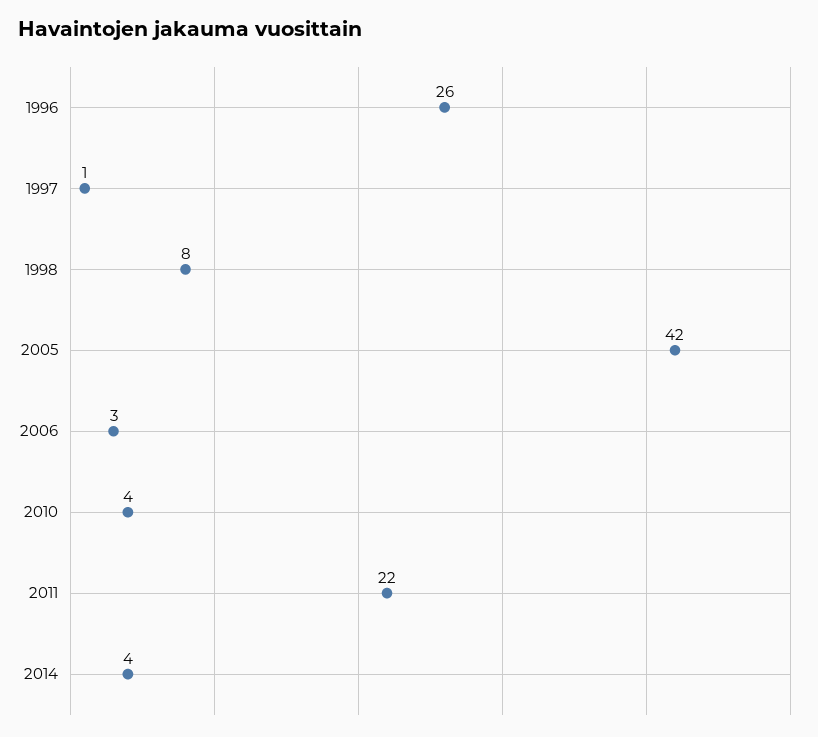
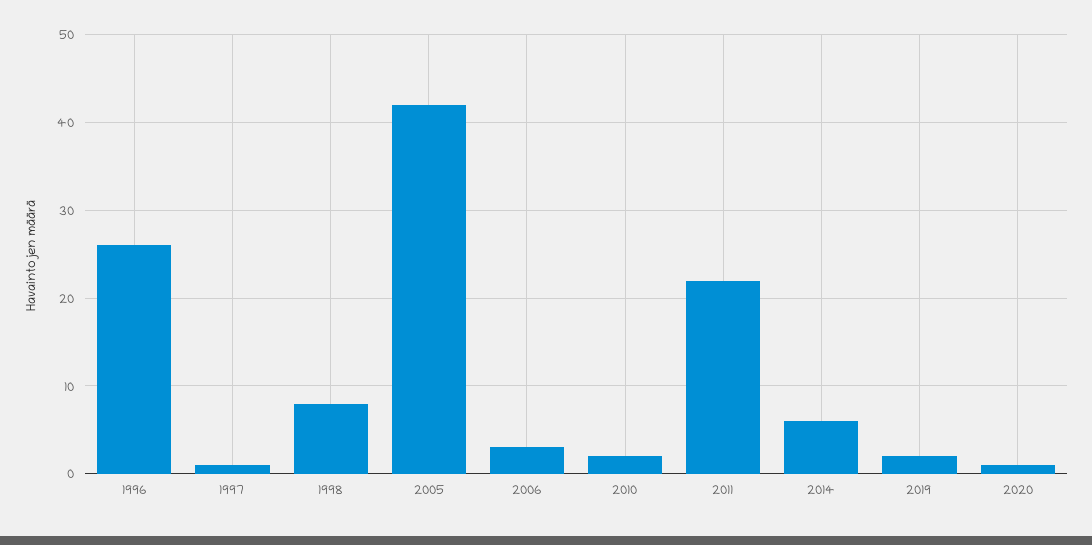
2010: 4 -> 2
2014: 4 -> 6
2019: none -> 2
2020: none -> 1

